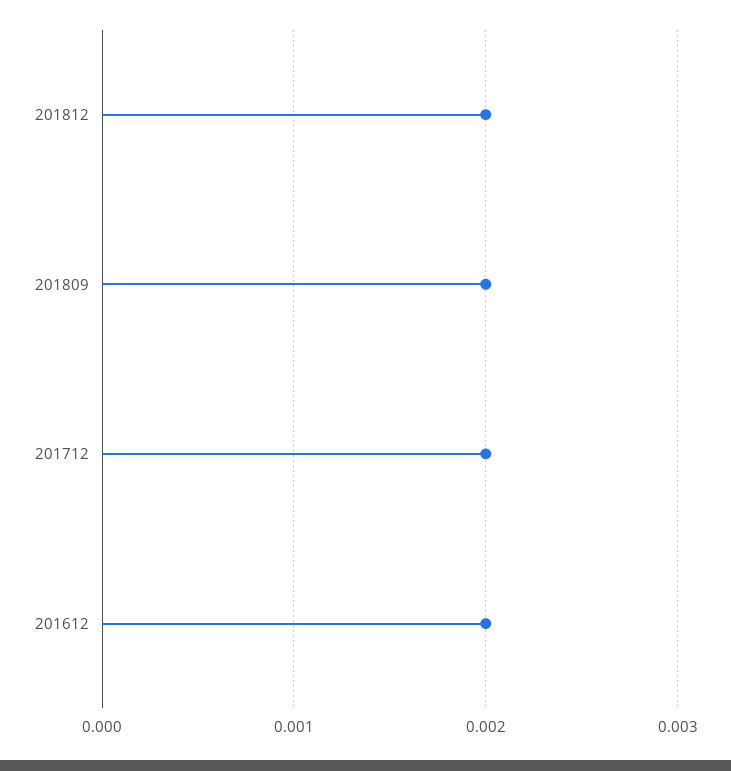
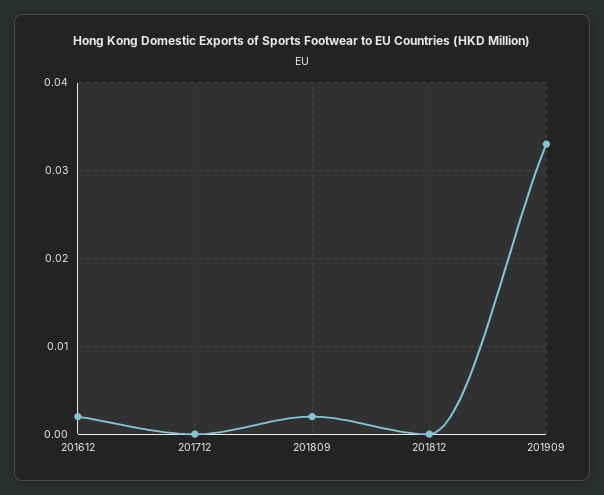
201812: 0.002 -> 0
201712: 0.002 -> 0
201909: none -> 0.033

